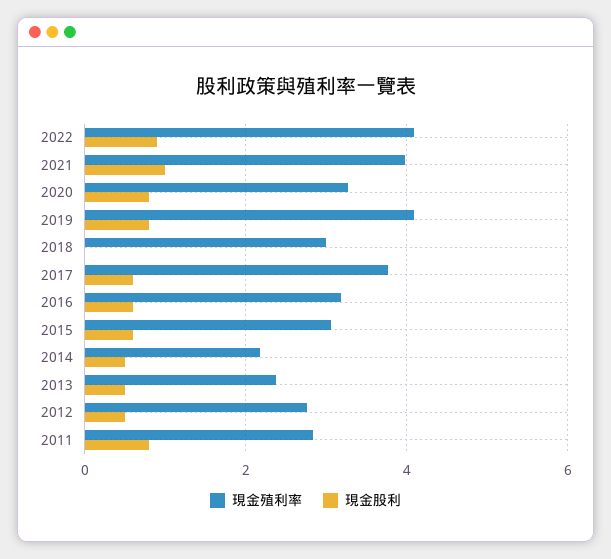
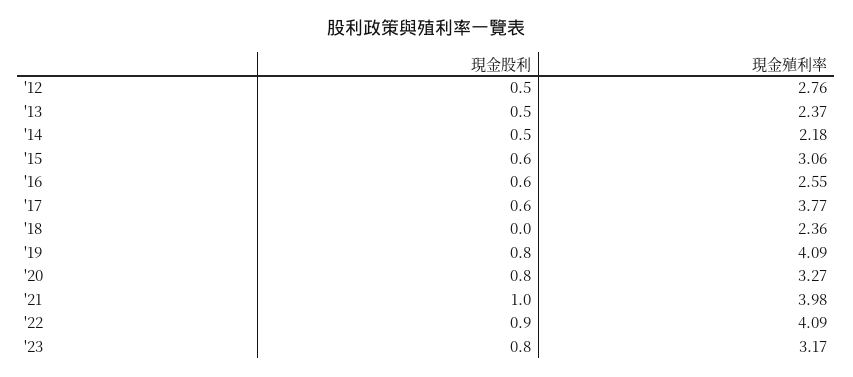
現金殖利率, 2018: 3 -> 2.36
現金殖利率, 2016: 3.2 -> 2.55
現金殖利率, 2011: 2.8 -> none
現金股利, 2011: 0.8 -> none
現金股利, '23: none -> 0.8
現金殖利率, '23: none -> 3.17

